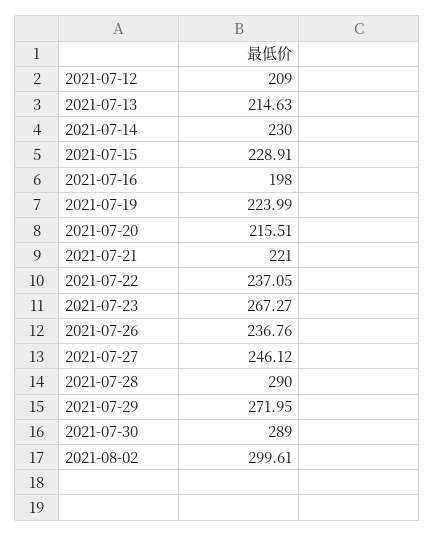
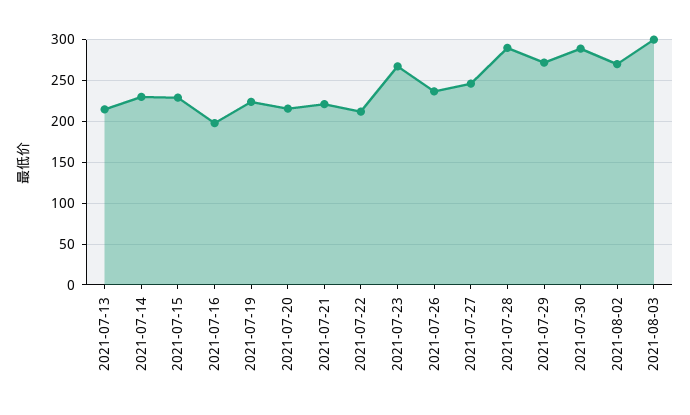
2021-07-12: 209 -> none
2021-07-22: 237.05 -> 210
2021-08-02: 299.61 -> 270
2021-08-03: none -> 300

